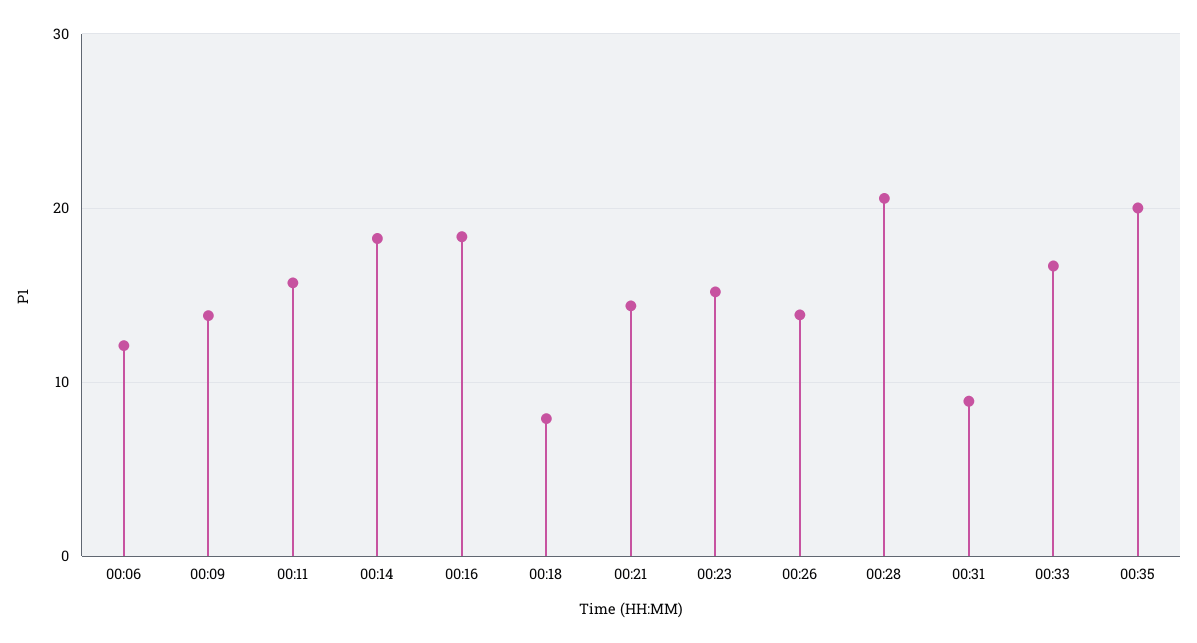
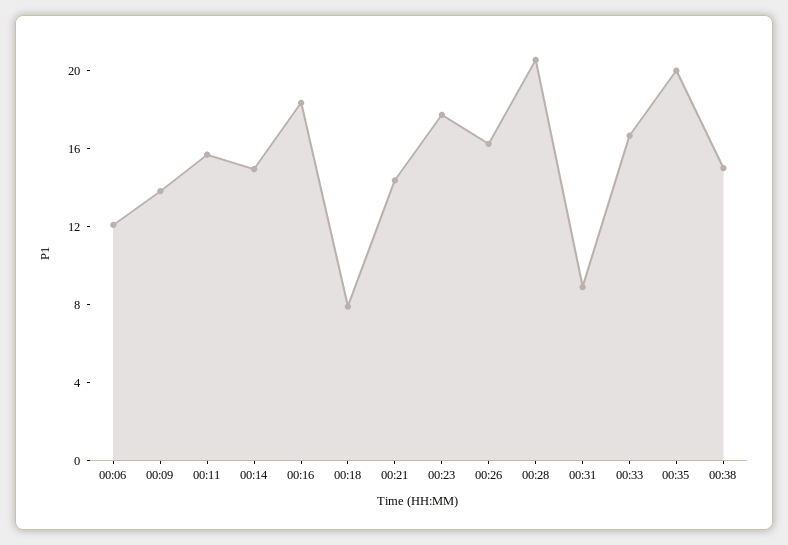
00:14: 18 -> 15
00:23: 15 -> 18
00:26: 14 -> 16
00:38: none -> 15

